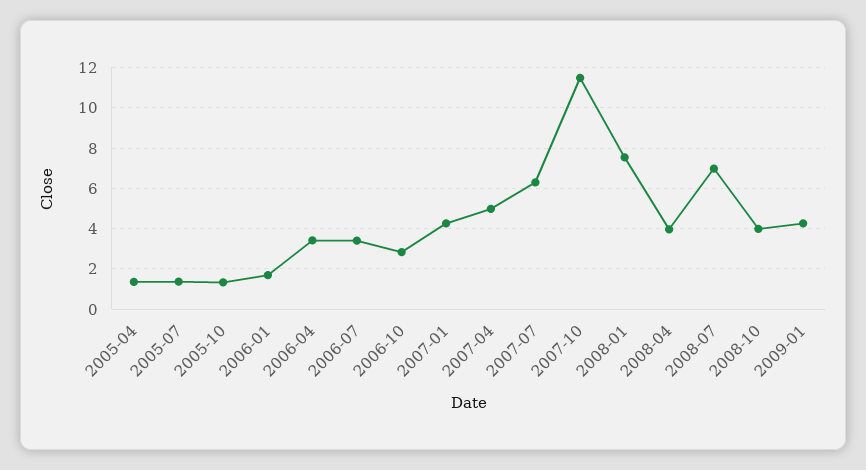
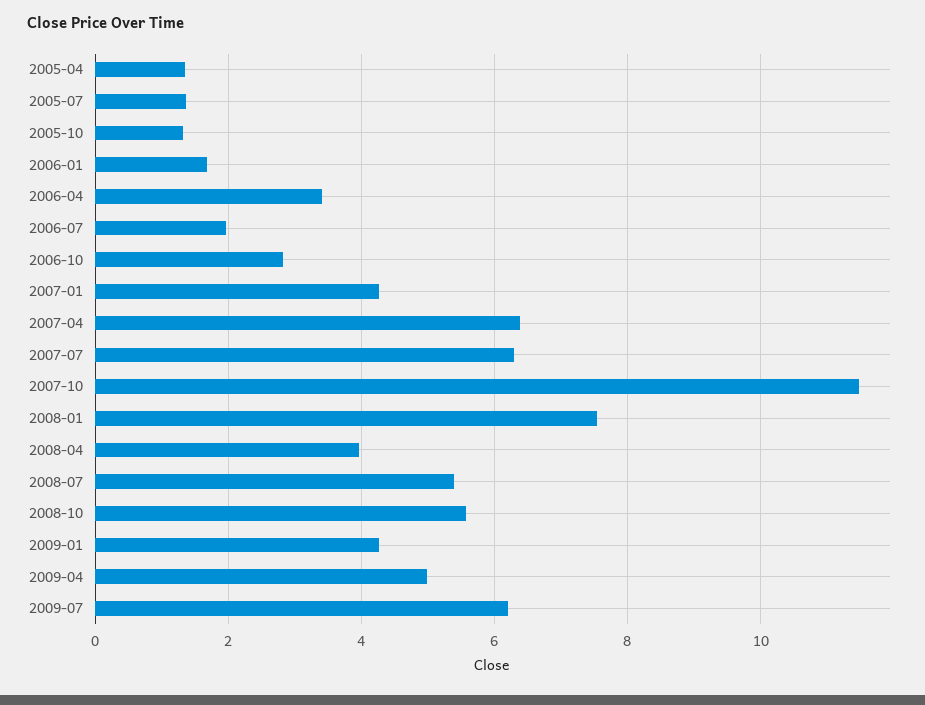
2006-07: 3.5 -> 2
2007-04: 5 -> 6.4
2008-07: 7 -> 5.4
2008-10: 4 -> 5.6
2009-04: none -> 5
2009-07: none -> 6.2

